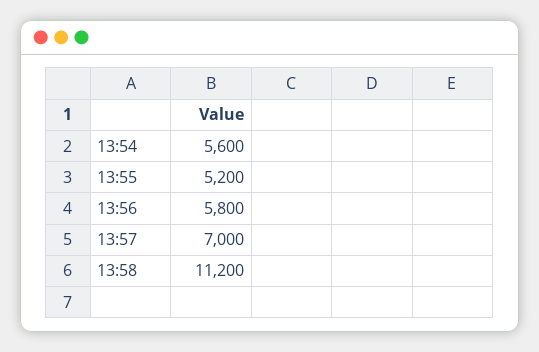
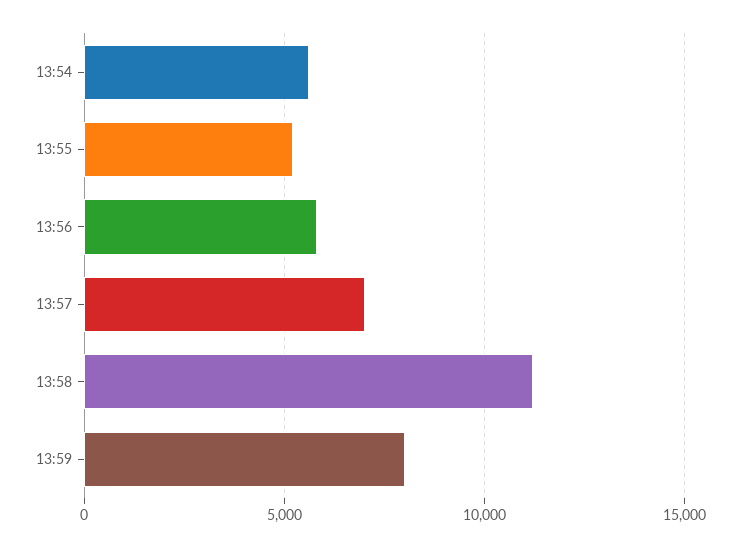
13:59: none -> 8000

